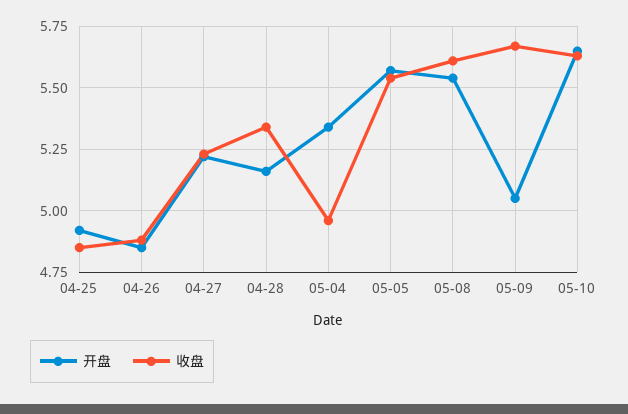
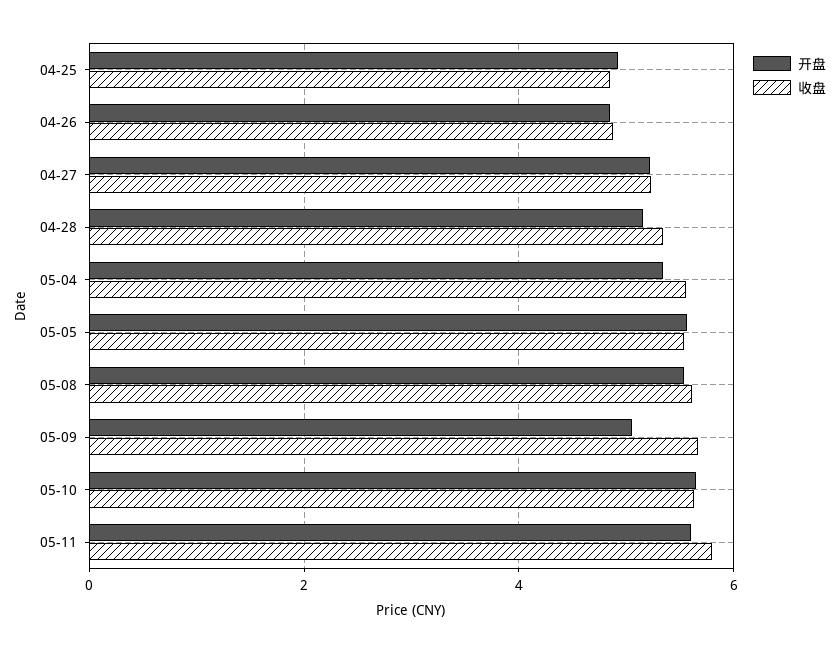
收盘, 05-04: 4.95 -> 5.6
开盘, 05-11: none -> 5.6
收盘, 05-11: none -> 5.8

